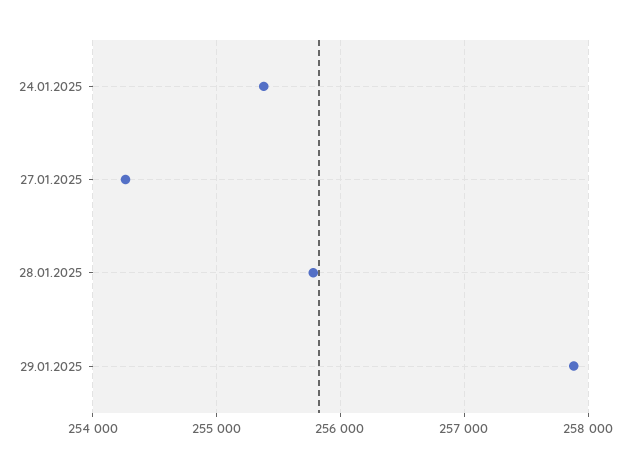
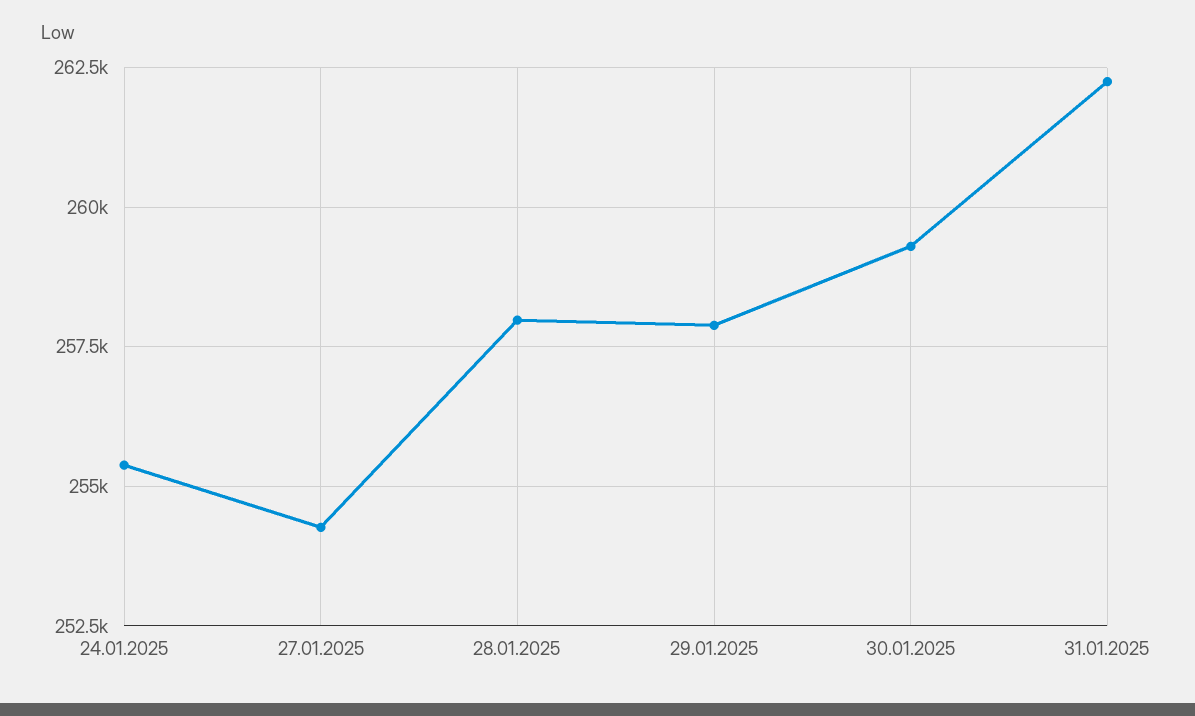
28.01.2025: 255800 -> 258000
30.01.2025: none -> 259250
31.01.2025: none -> 262250

